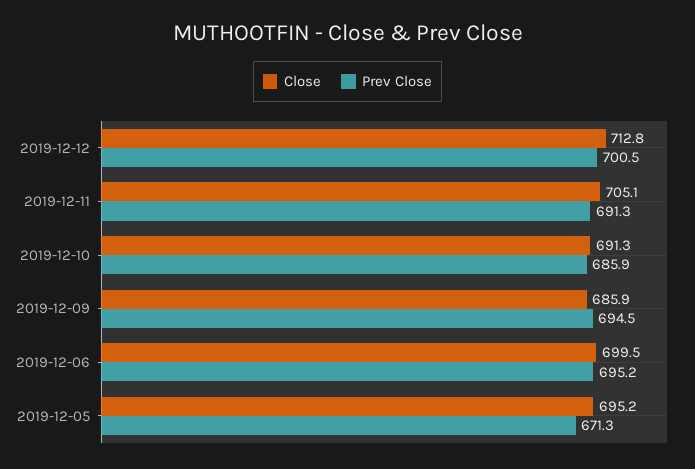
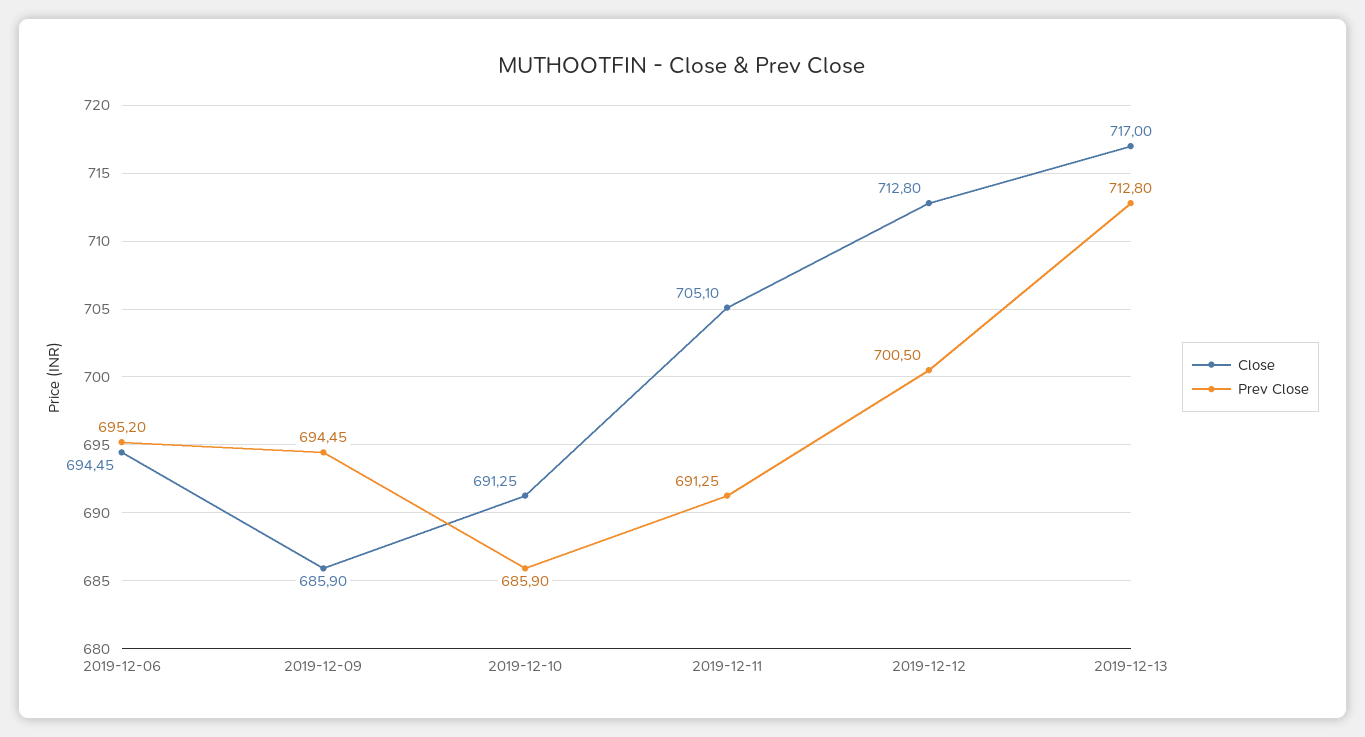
Close, 2019-12-06: 699.5 -> 694.45
Close, 2019-12-05: 695.2 -> none
Prev Close, 2019-12-05: 671.3 -> none
Close, 2019-12-13: none -> 717
Prev Close, 2019-12-13: none -> 712.8

